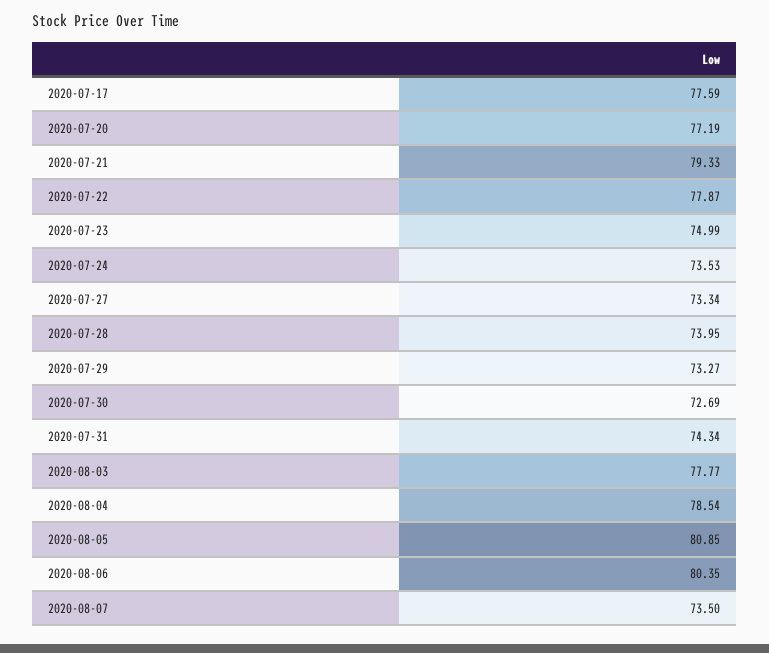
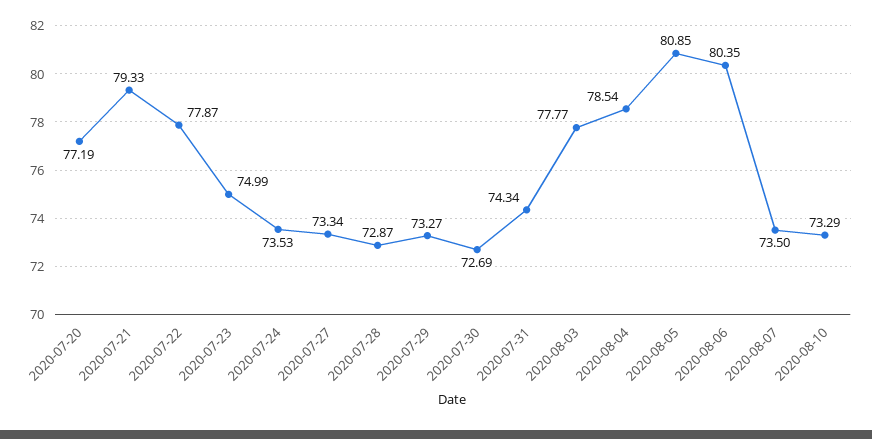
2020-07-17: 77.59 -> none
2020-07-28: 73.95 -> 72.87
2020-08-10: none -> 73.29

